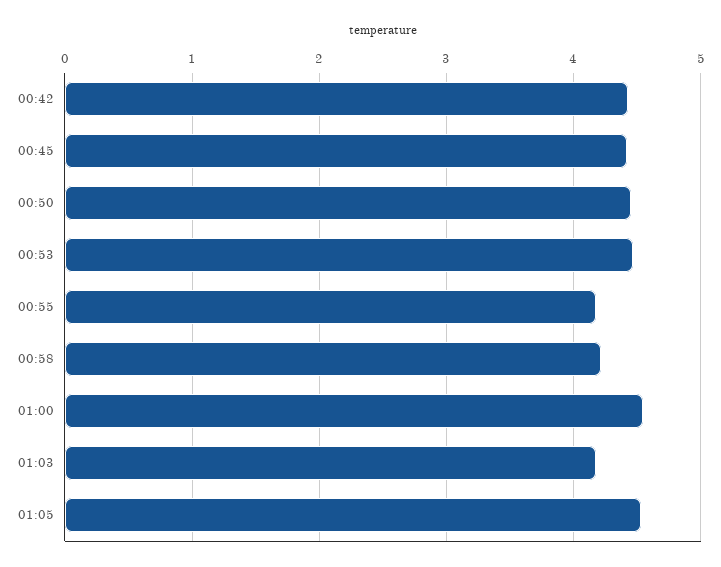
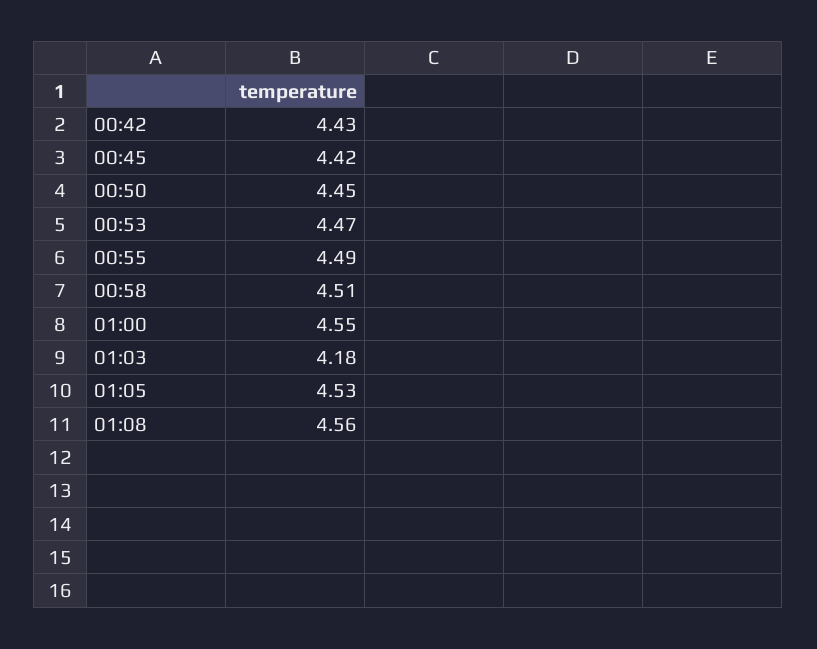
00:55: 4.2 -> 4.49
00:58: 4.2 -> 4.51
01:08: none -> 4.56

